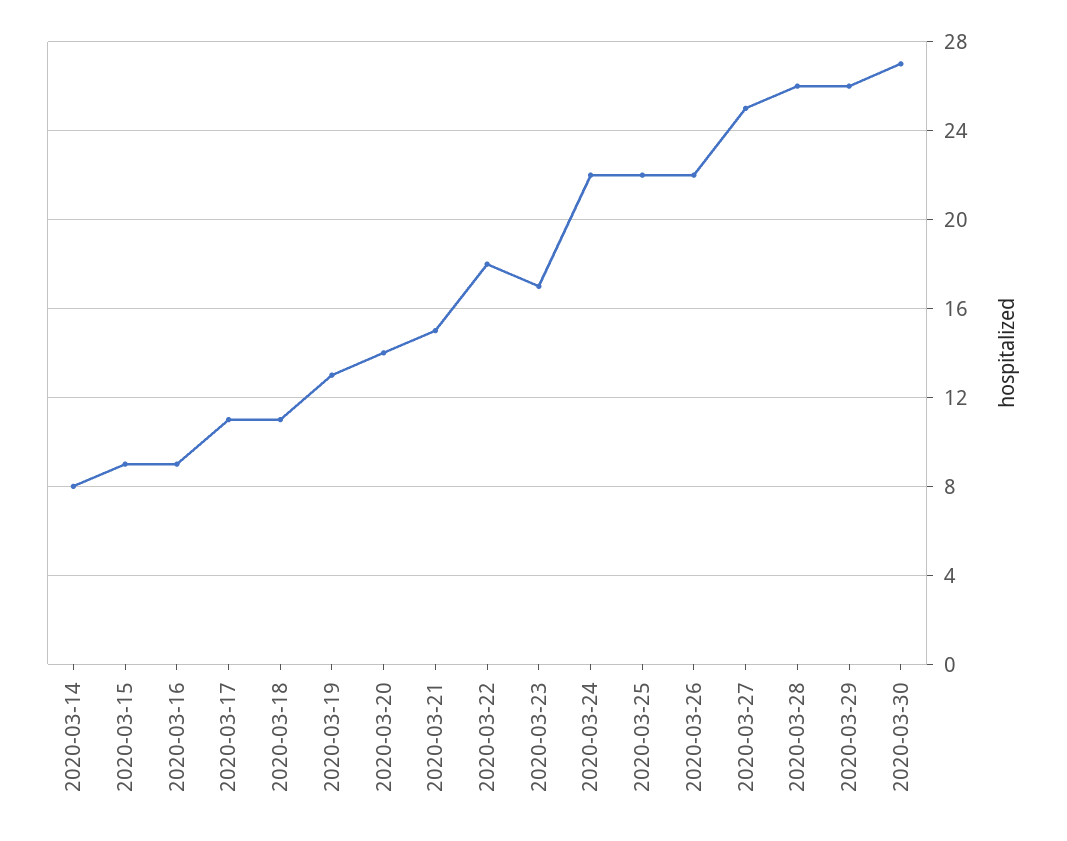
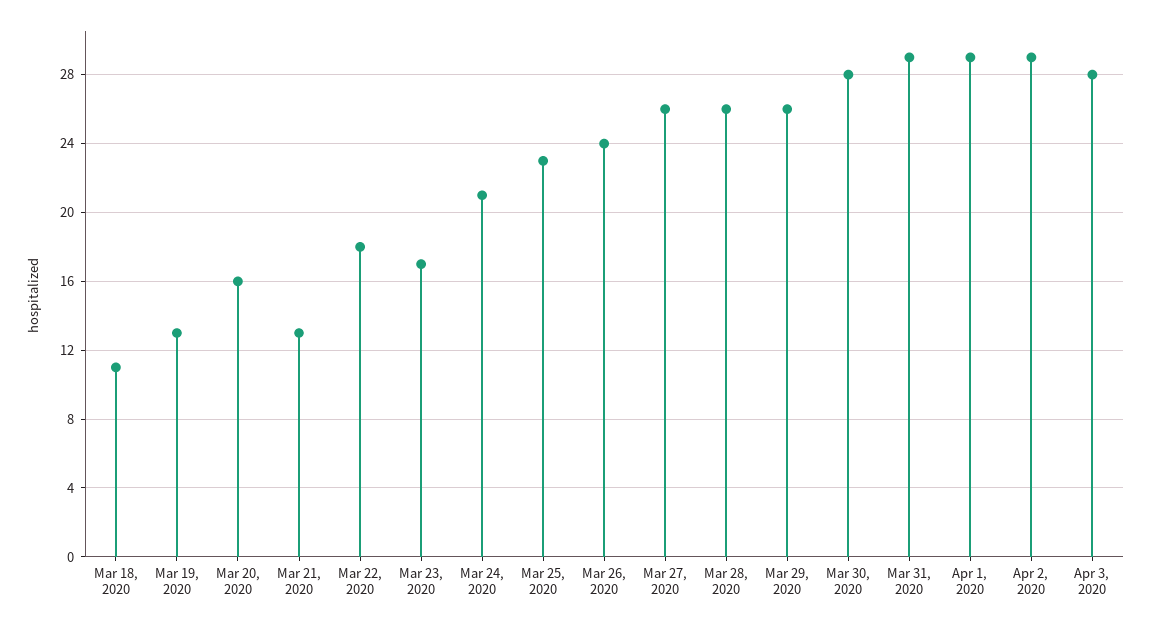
2020-03-14: 8 -> none
2020-03-15: 9 -> none
2020-03-16: 9 -> none
2020-03-17: 11 -> none
2020-03-20: 14 -> 16
2020-03-21: 15 -> 13
2020-03-24: 22 -> 21
2020-03-25: 22 -> 23
2020-03-26: 22 -> 24
2020-03-27: 25 -> 26
2020-03-30: 27 -> 28
Mar 31, 2020: none -> 29
Apr 1, 2020: none -> 29
Apr 2, 2020: none -> 29
Apr 3, 2020: none -> 28

